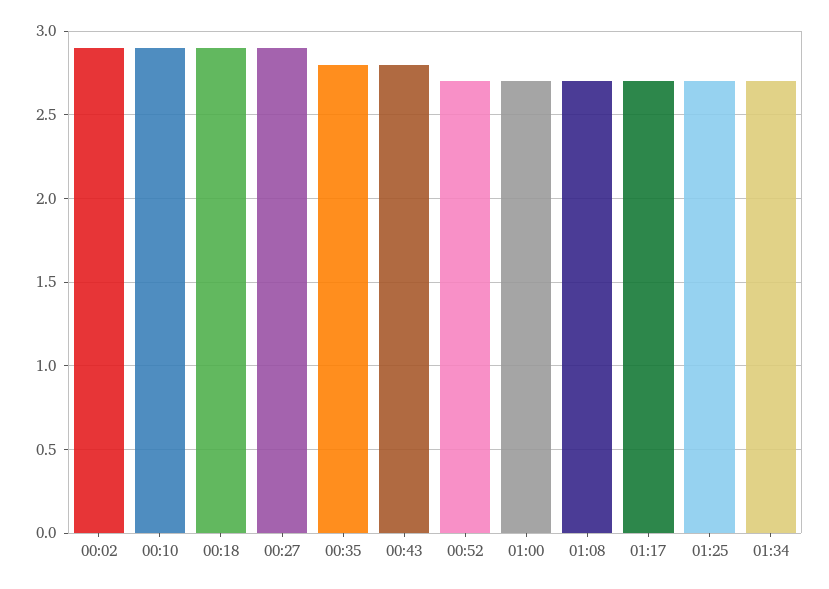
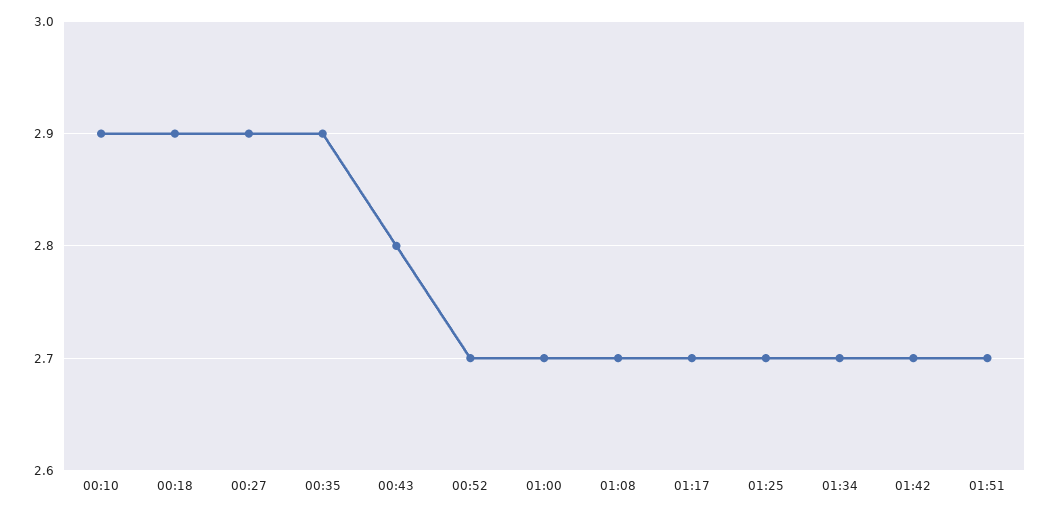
00:02: 2.9 -> none
00:35: 2.8 -> 2.9
01:42: none -> 2.7
01:51: none -> 2.7

